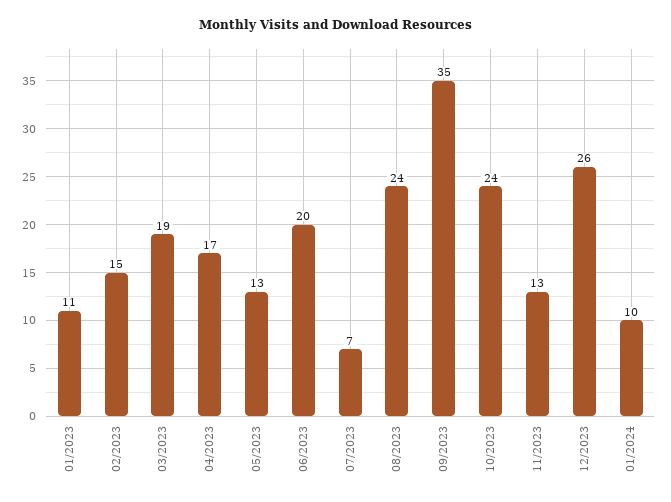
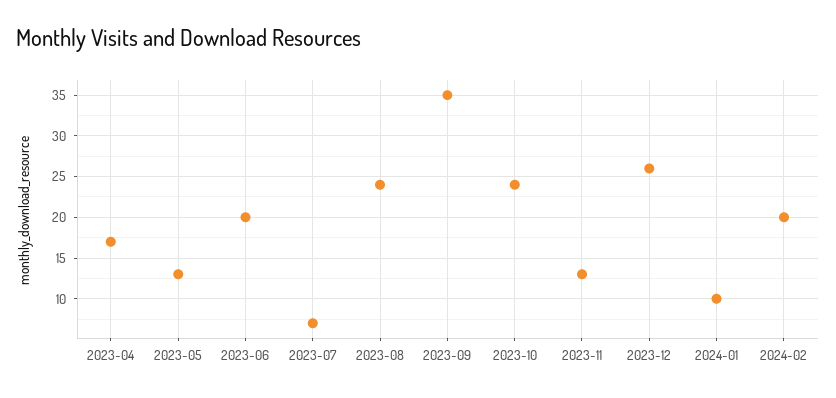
01/2023: 11 -> none
02/2023: 15 -> none
03/2023: 19 -> none
2024-02: none -> 20

